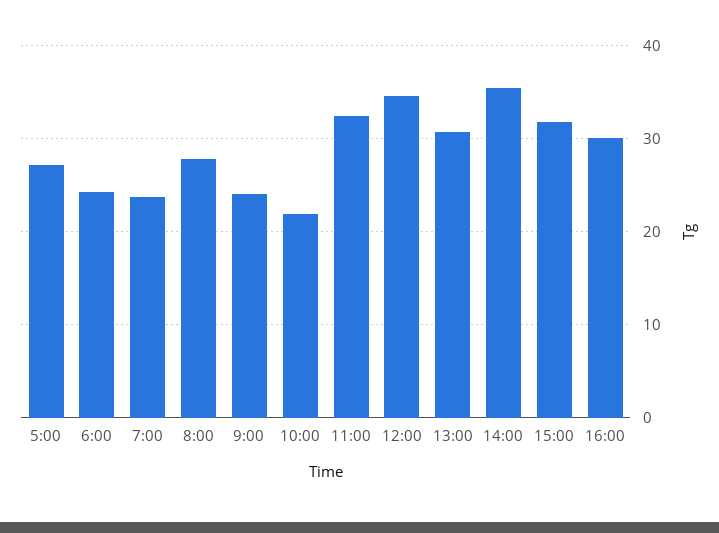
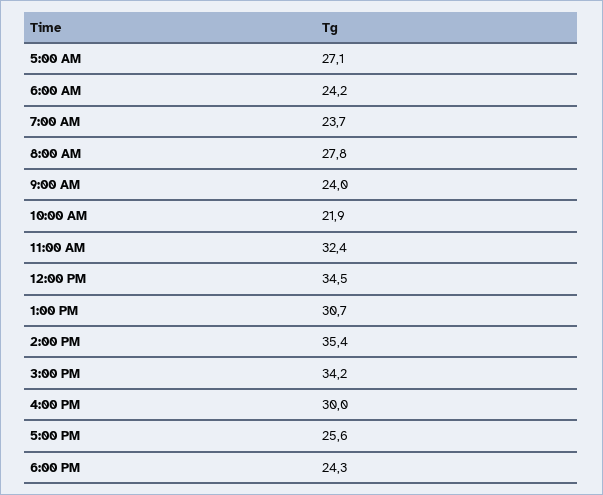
15:00: 32 -> 34.2
5:00 PM: none -> 25.6
6:00 PM: none -> 24.3

